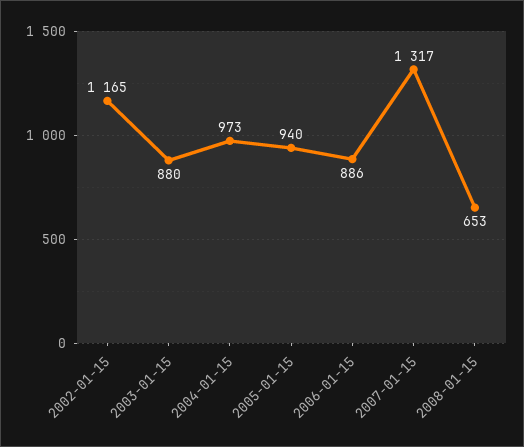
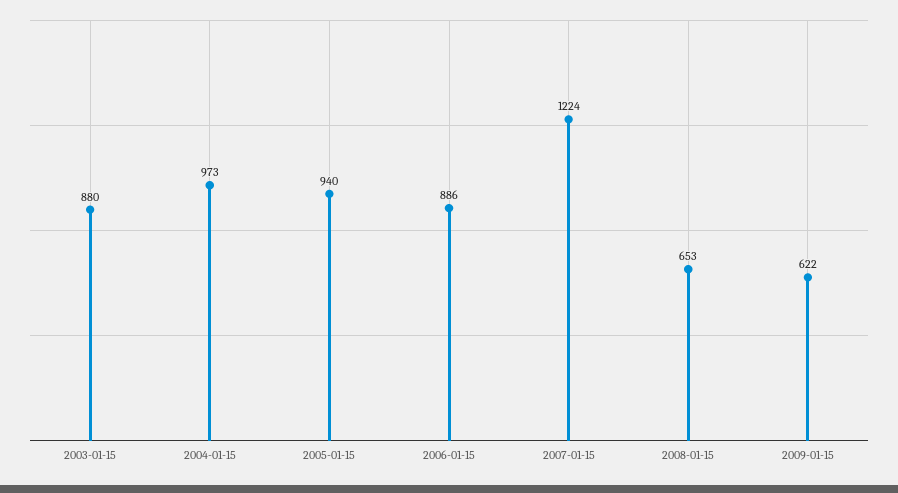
2002-01-15: 1165 -> none
2007-01-15: 1317 -> 1224
2009-01-15: none -> 622

